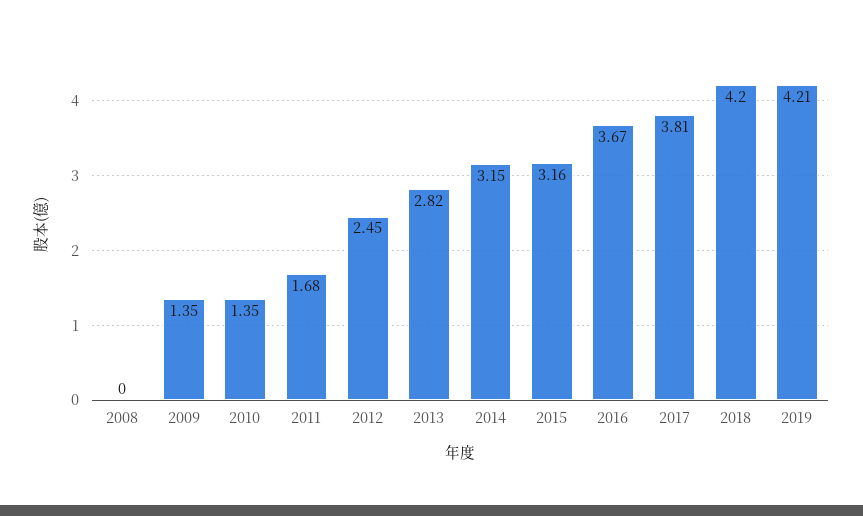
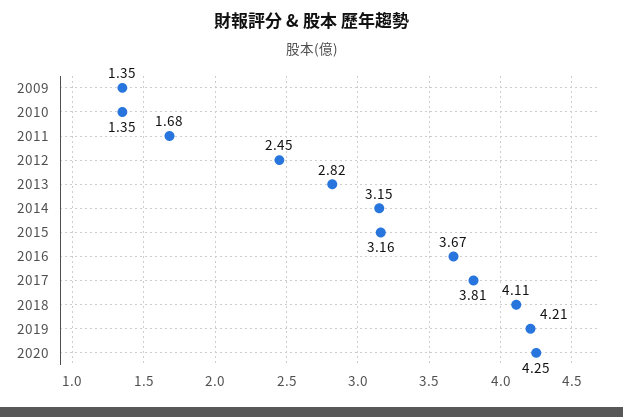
2008: 0 -> none
2018: 4.2 -> 4.11
2020: none -> 4.25

